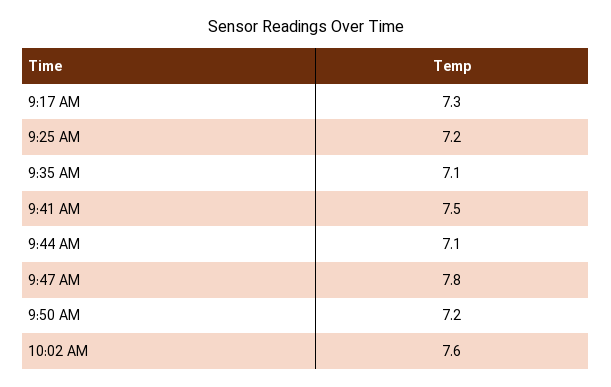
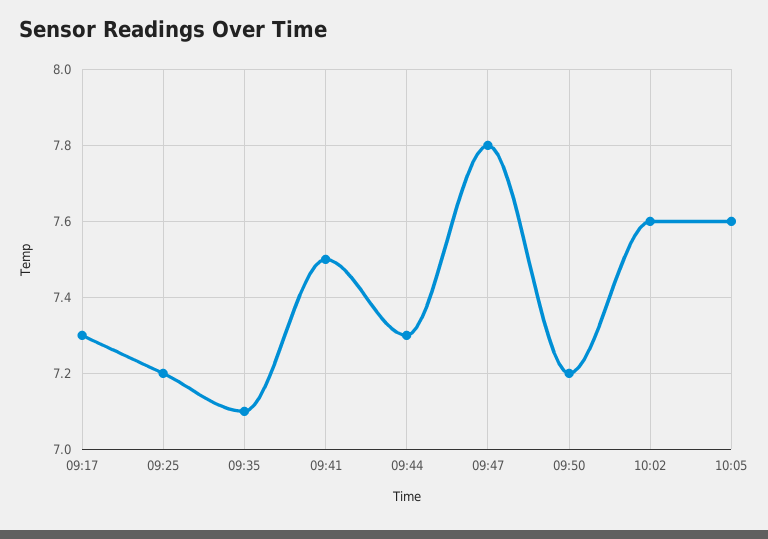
9:44 AM: 7.1 -> 7.3
10:05: none -> 7.6

